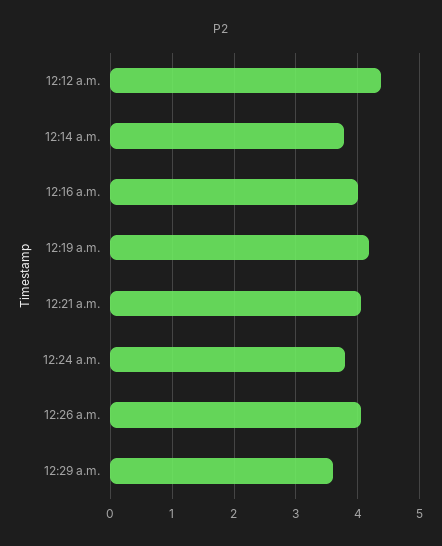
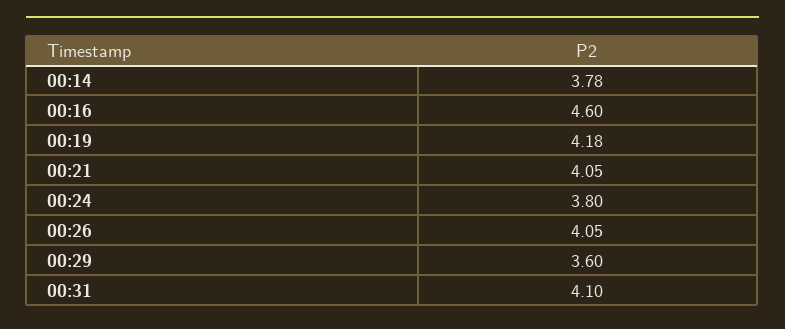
12:12 a.m.: 4.4 -> none
12:16 a.m.: 4 -> 4.6
00:31: none -> 4.1

